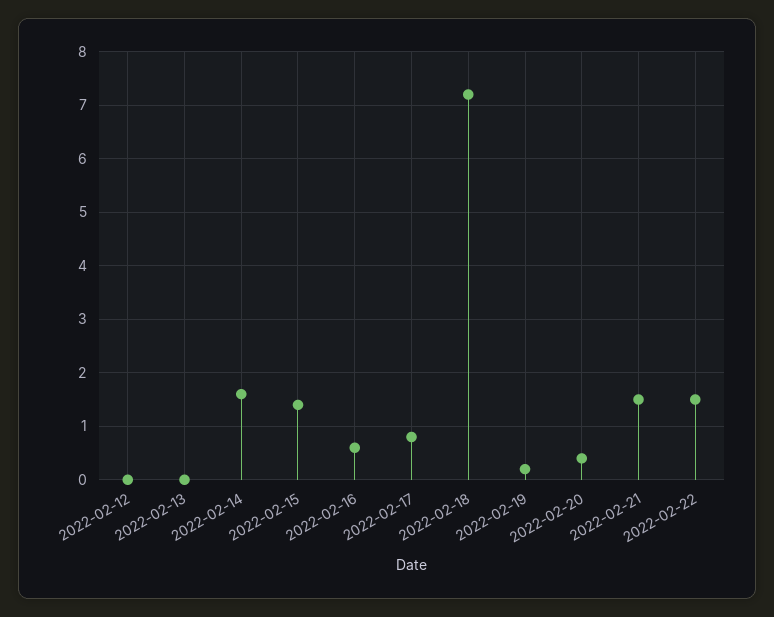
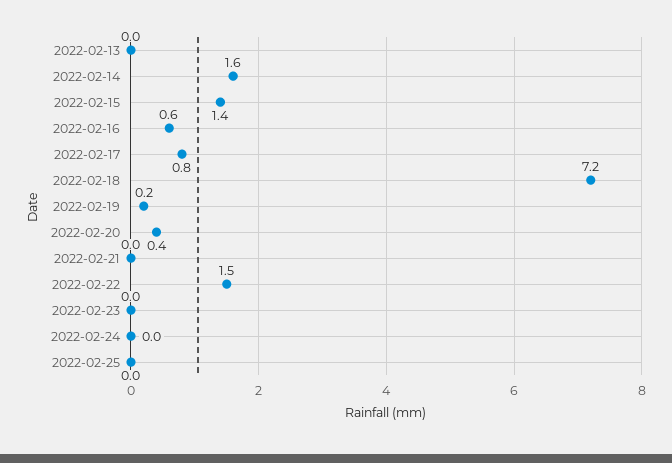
2022-02-12: 0 -> none
2022-02-21: 1.5 -> 0
2022-02-23: none -> 0
2022-02-24: none -> 0
2022-02-25: none -> 0

